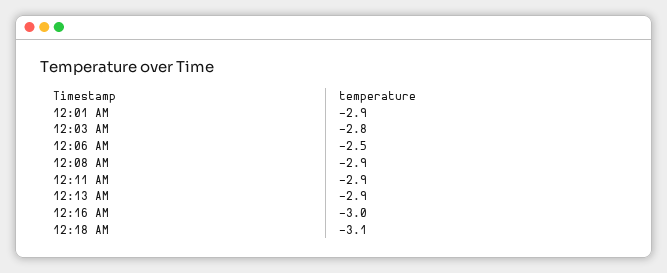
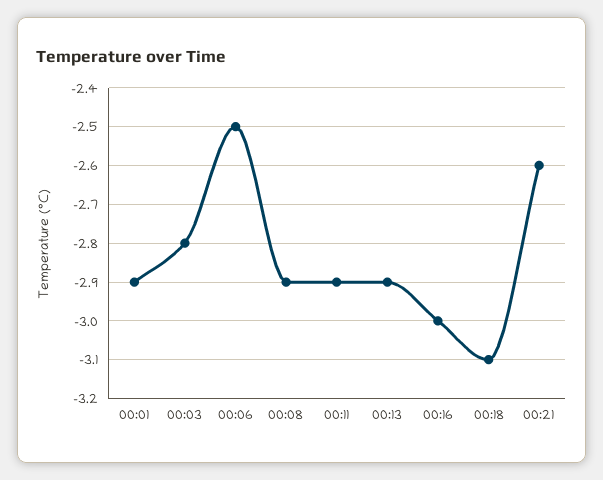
00:21: none -> -2.6

